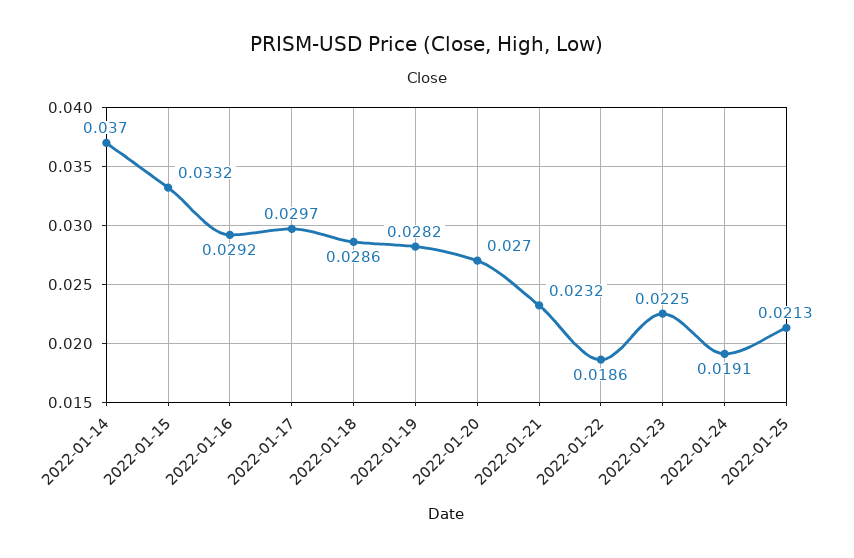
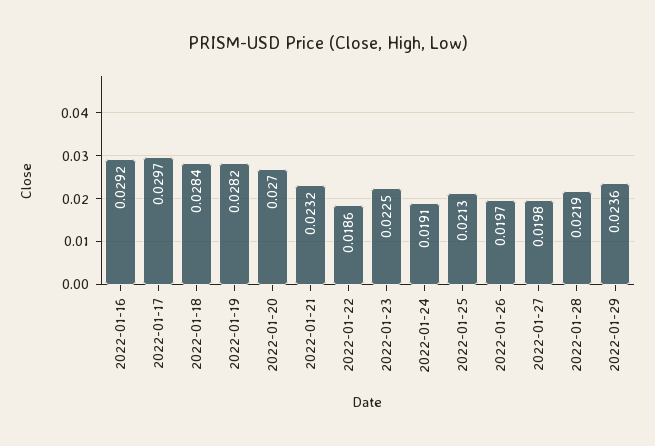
2022-01-14: 0.037 -> none
2022-01-15: 0.0332 -> none
2022-01-18: 0.0286 -> 0.0284
2022-01-26: none -> 0.0197
2022-01-27: none -> 0.0198
2022-01-28: none -> 0.0219
2022-01-29: none -> 0.0236

